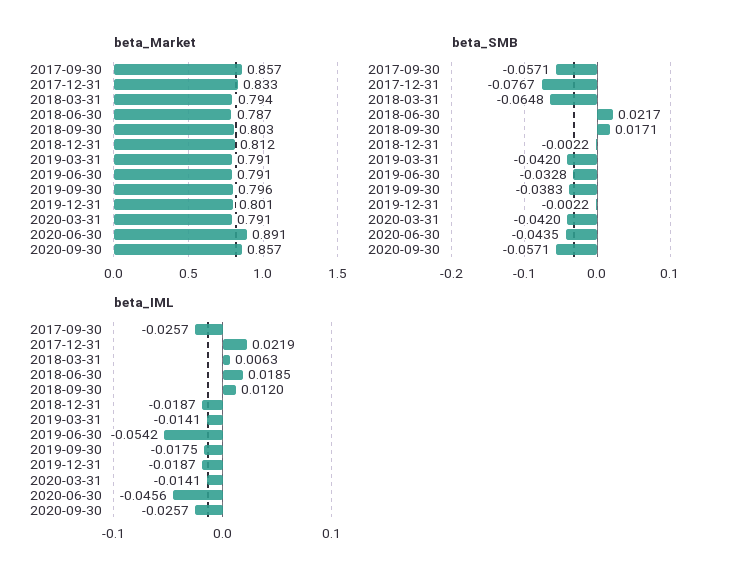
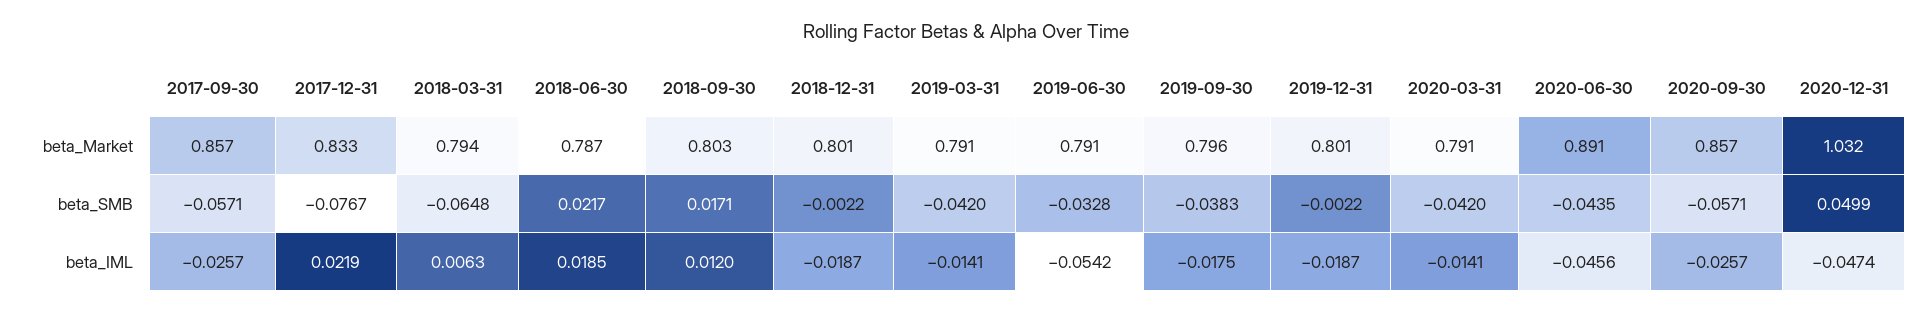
beta_Market, 2018-12-31: 0.812 -> 0.801
beta_Market, 2020-12-31: none -> 1.032
beta_SMB, 2020-12-31: none -> 0.0499
beta_IML, 2020-12-31: none -> -0.0474

